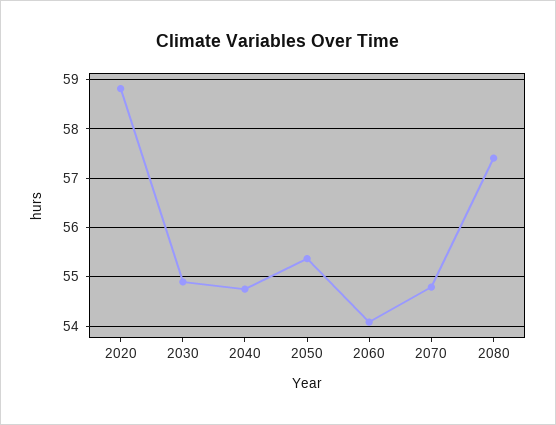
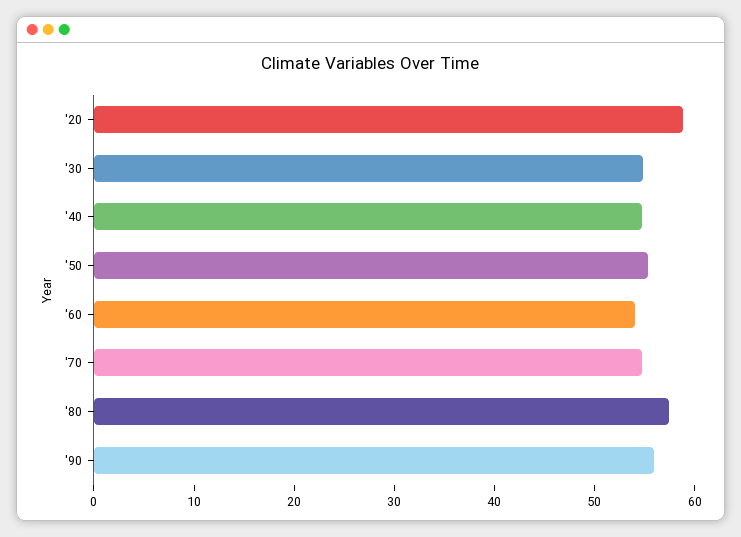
'90: none -> 56

